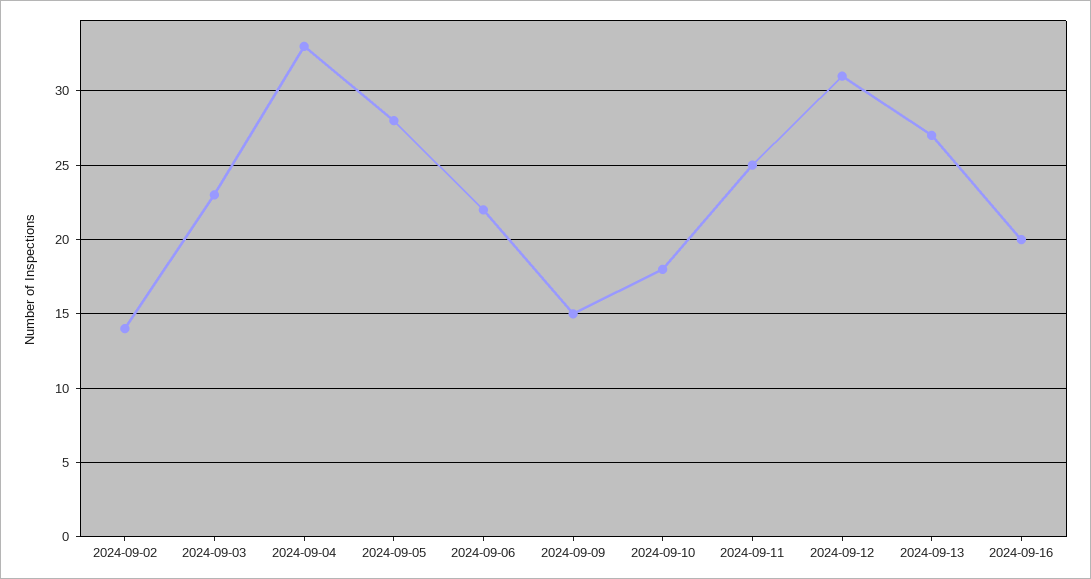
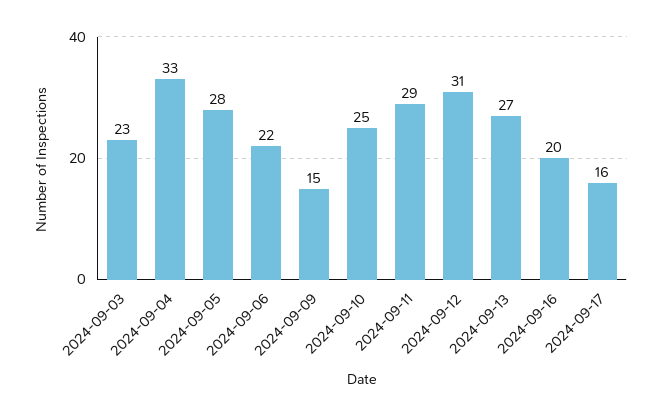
2024-09-02: 14 -> none
2024-09-10: 18 -> 25
2024-09-11: 25 -> 29
2024-09-17: none -> 16

